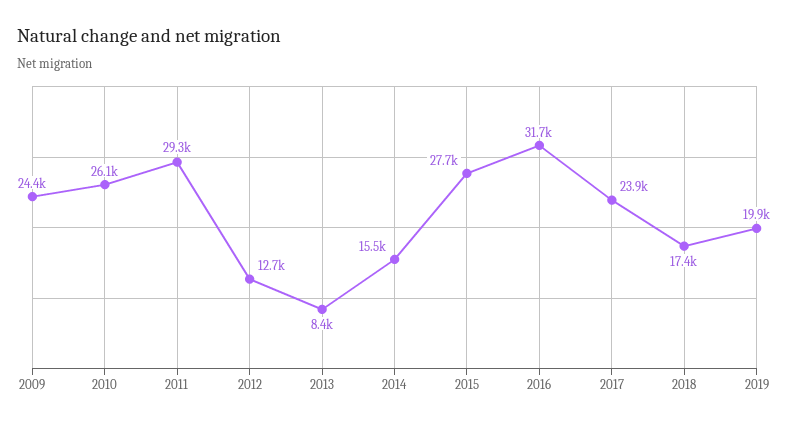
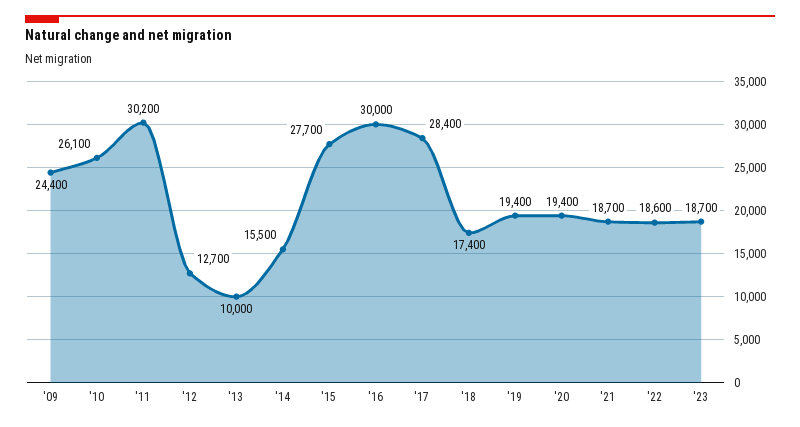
2011: 29300 -> 30200
2013: 8400 -> 10000
2016: 31700 -> 30000
2017: 23900 -> 28400
2019: 19900 -> 19400
'20: none -> 19400
'21: none -> 18700
'22: none -> 18600
'23: none -> 18700

